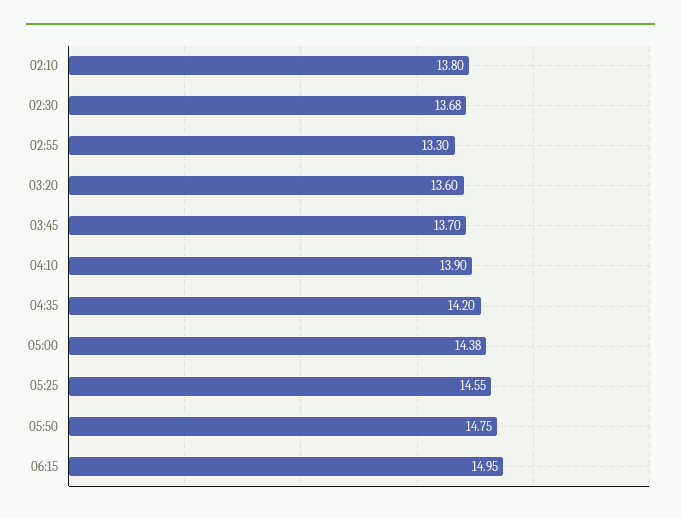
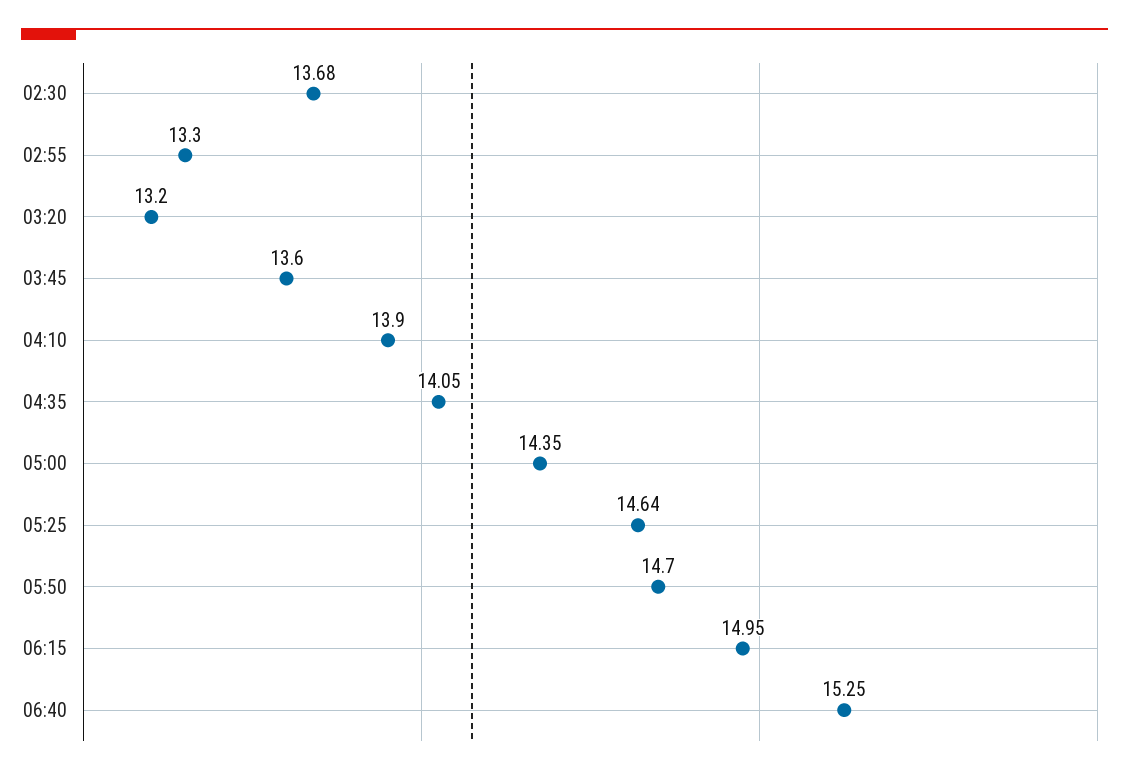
02:10: 13.8 -> none
03:20: 13.6 -> 13.2
03:45: 13.7 -> 13.6
04:35: 14.2 -> 14.05
05:00: 14.38 -> 14.35
05:25: 14.55 -> 14.64
05:50: 14.75 -> 14.7
06:40: none -> 15.25

